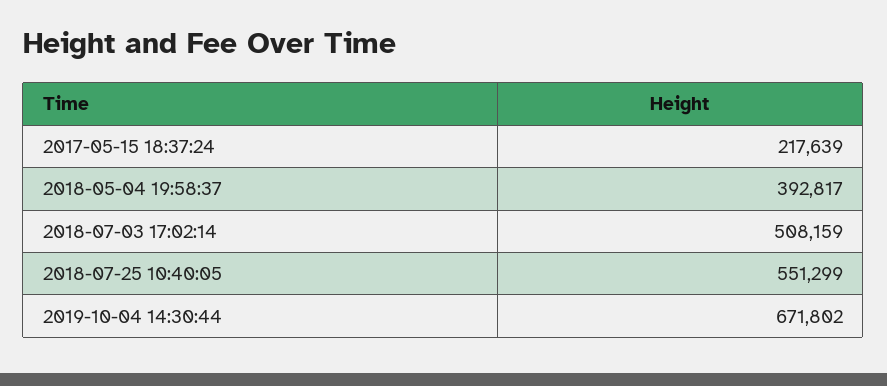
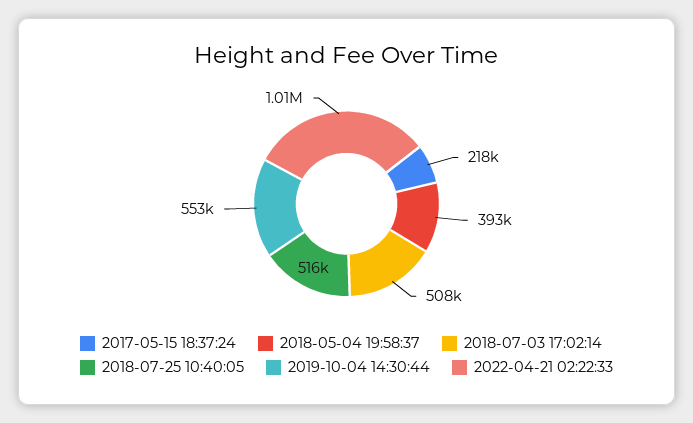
2018-07-25 10:40:05: 551299 -> 516000
2019-10-04 14:30:44: 671802 -> 553000
2022-04-21 02:22:33: none -> 1010000

